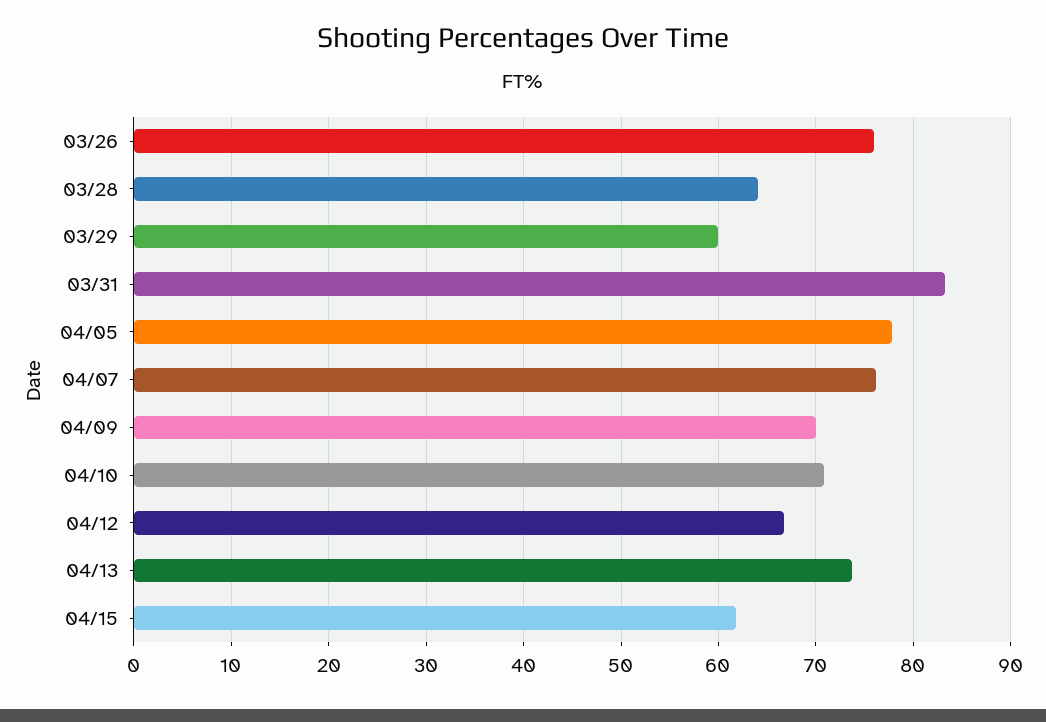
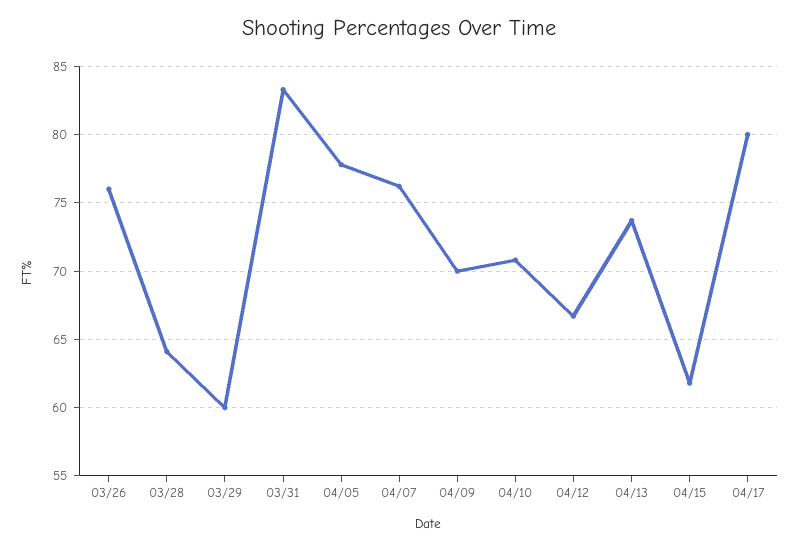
04/17: none -> 80

